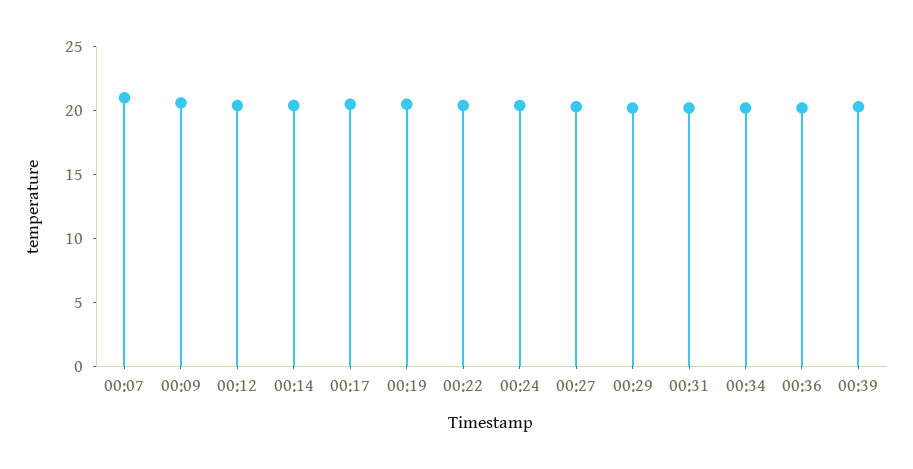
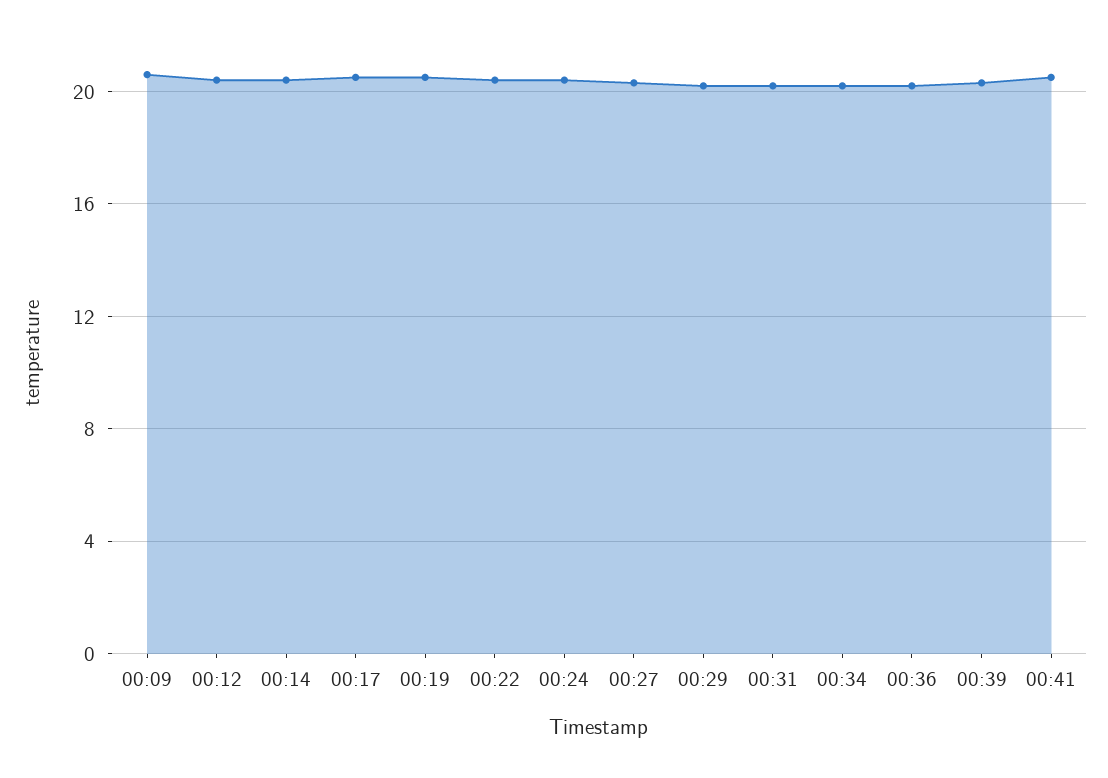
00:07: 21 -> none
00:41: none -> 20.5

